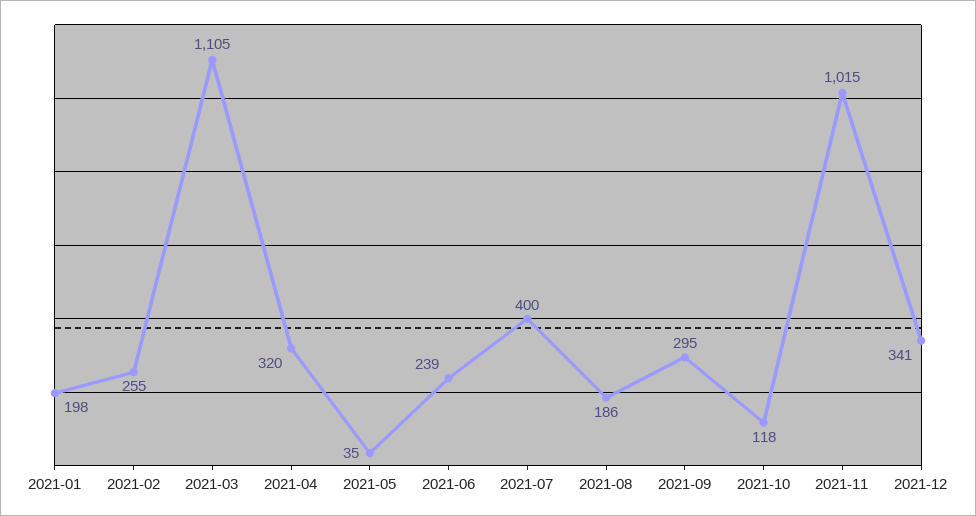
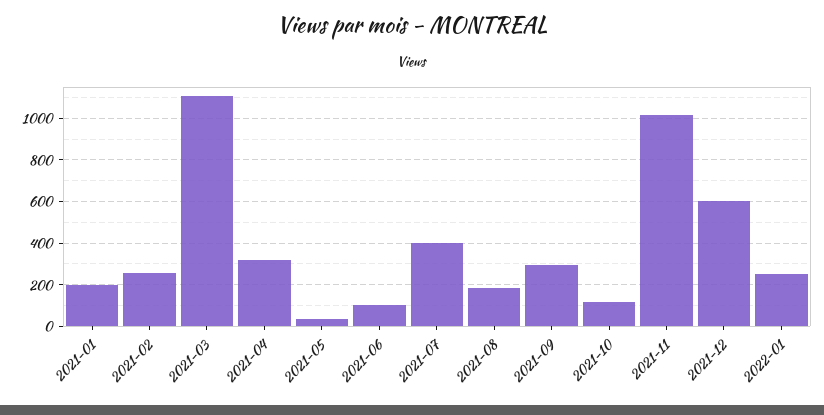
2021-06: 239 -> 100
2021-12: 341 -> 600
2022-01: none -> 250

